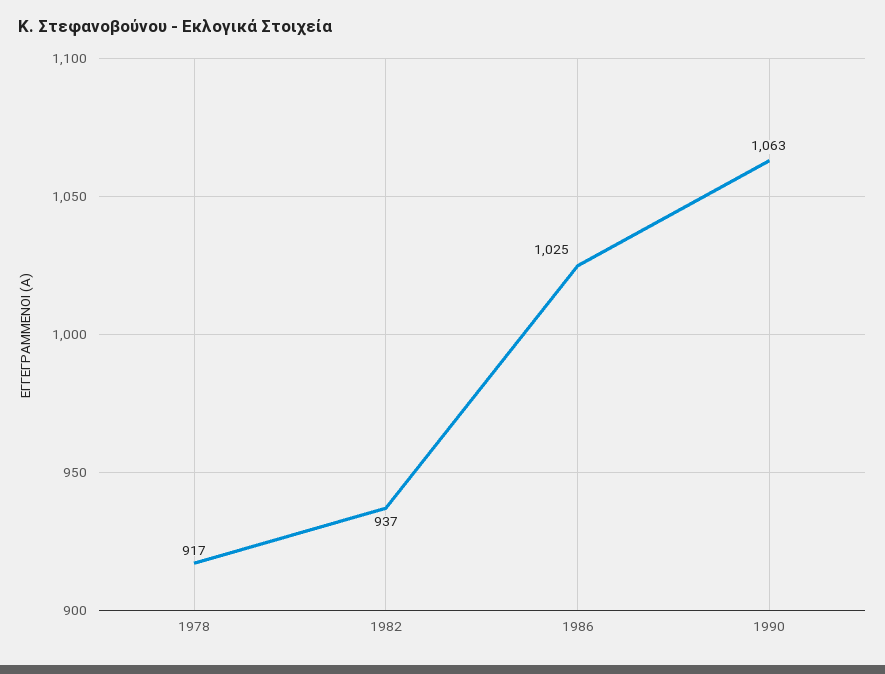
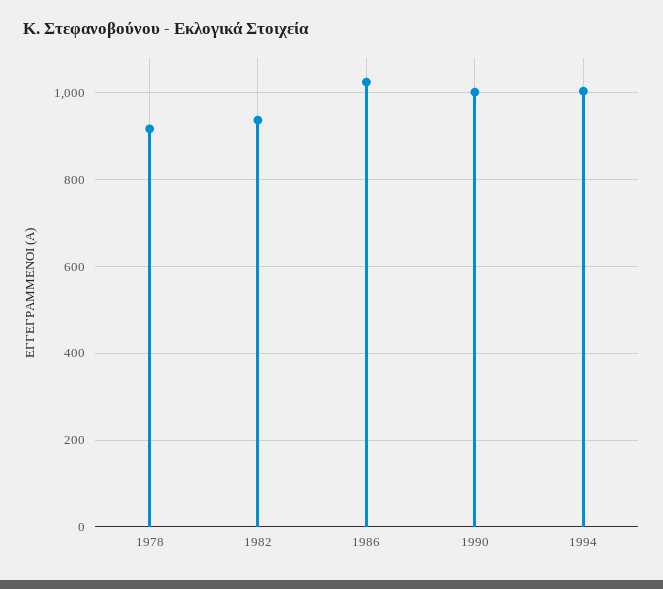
1990: 1063 -> 1000
1994: none -> 1000

